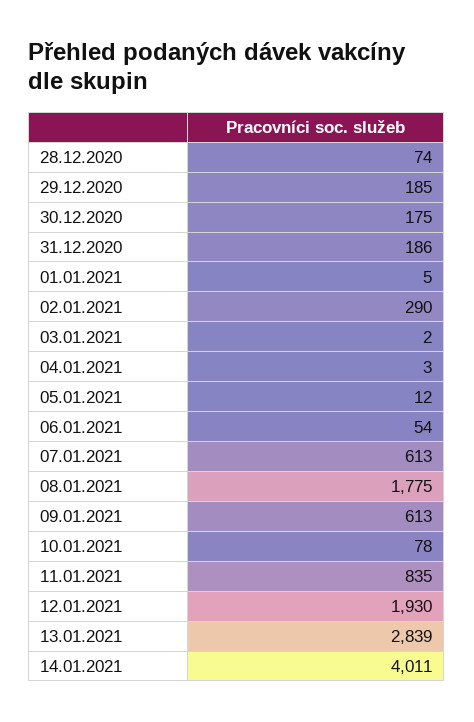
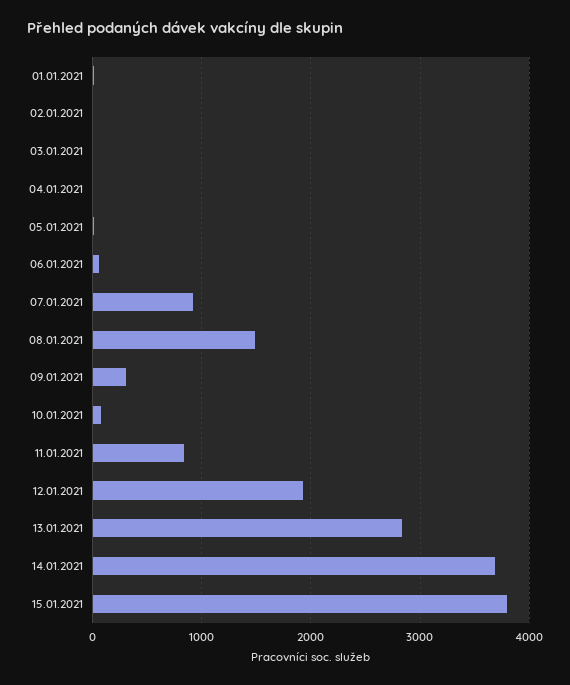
28.12.2020: 74 -> none
29.12.2020: 185 -> none
30.12.2020: 175 -> none
31.12.2020: 186 -> none
02.01.2021: 290 -> 0
07.01.2021: 613 -> 900
08.01.2021: 1775 -> 1500
09.01.2021: 613 -> 300
14.01.2021: 4011 -> 3700
15.01.2021: none -> 3800

